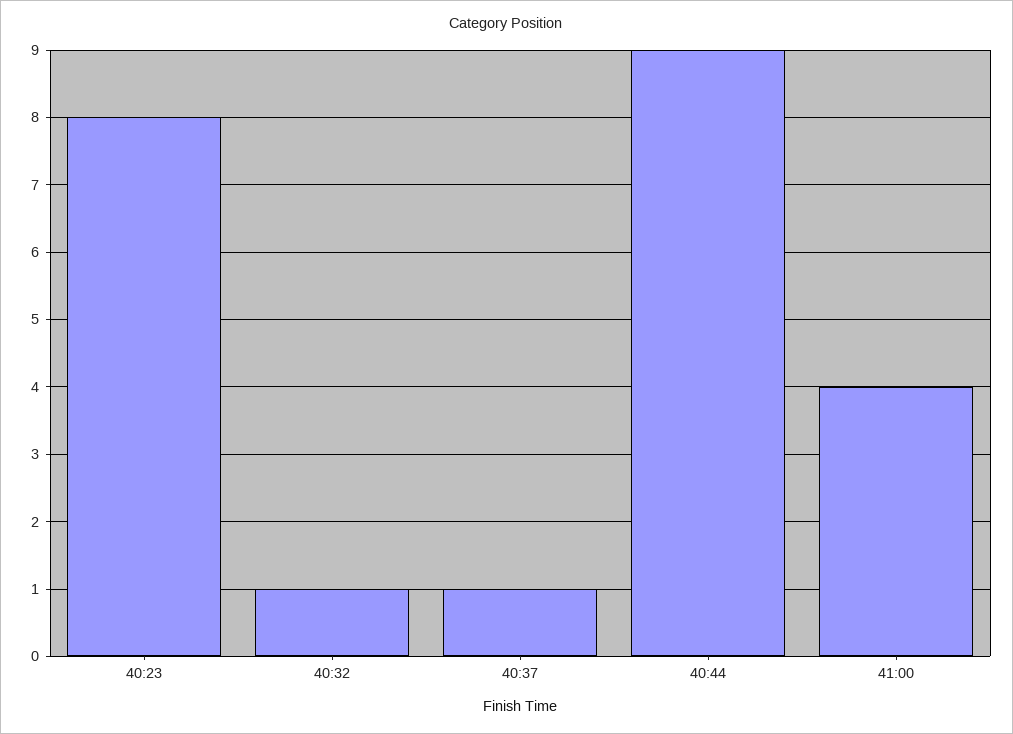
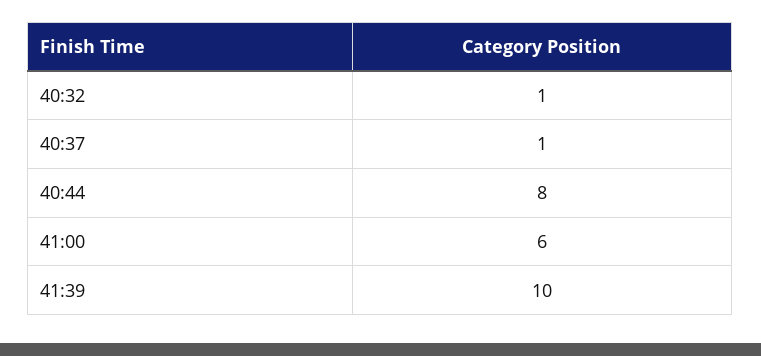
40:23: 8 -> none
40:44: 9 -> 8
41:00: 4 -> 6
41:39: none -> 10

